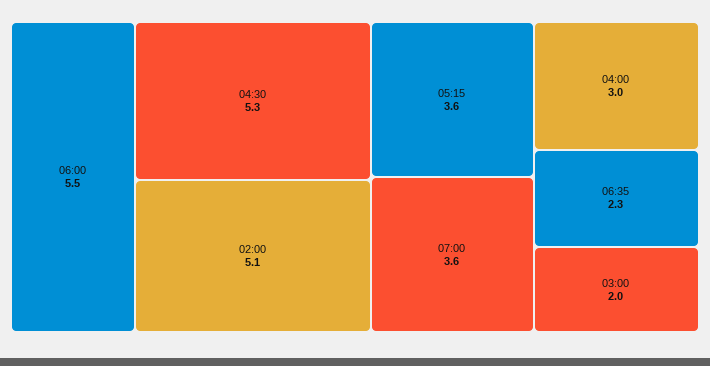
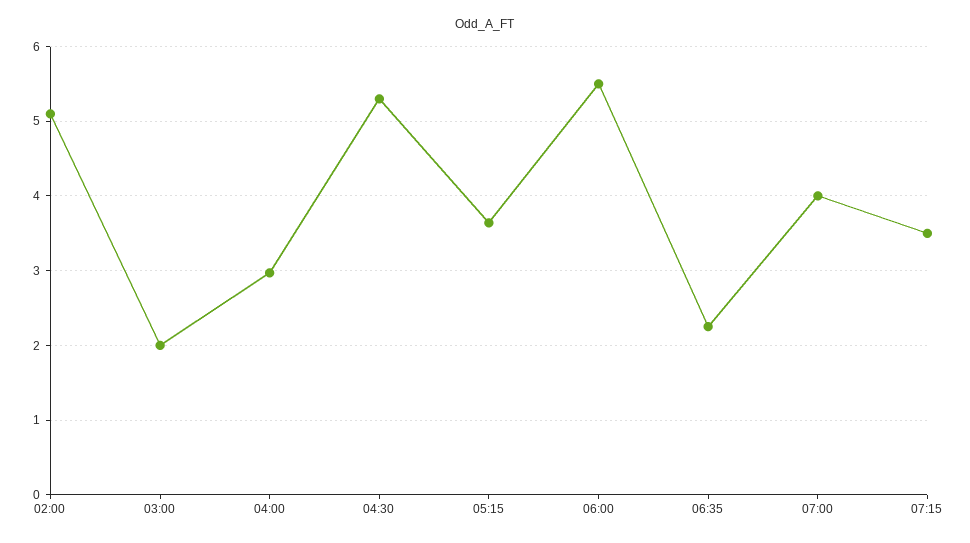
07:00: 3.6 -> 4
07:15: none -> 3.5

